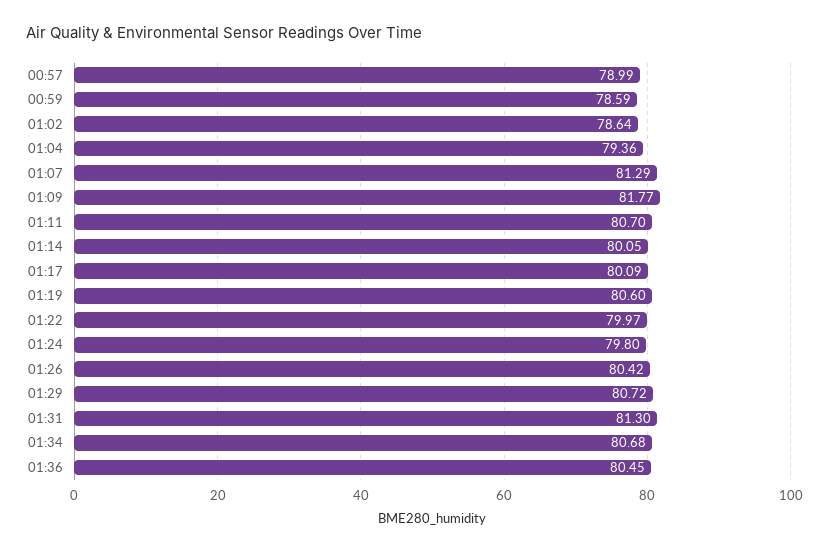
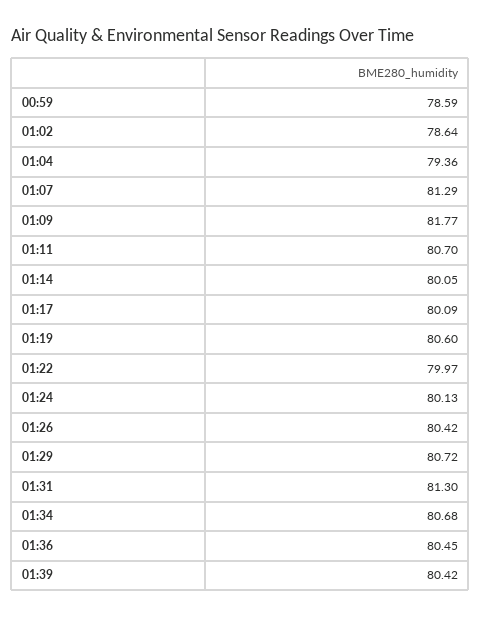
00:57: 78.99 -> none
01:24: 79.8 -> 80.13
01:39: none -> 80.42

